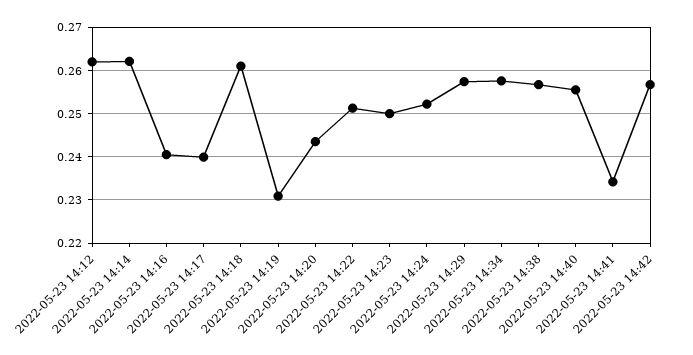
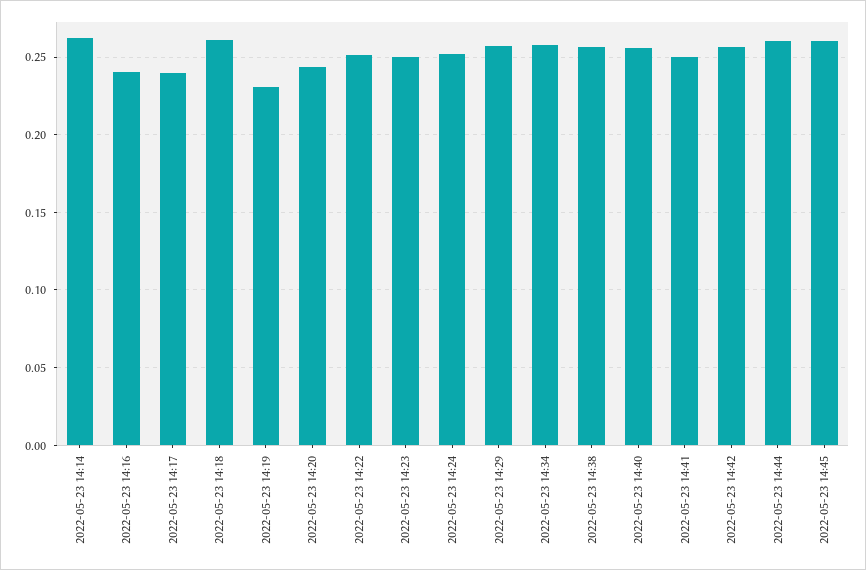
2022-05-23 14:12: 0.262 -> none
2022-05-23 14:41: 0.234 -> 0.25
2022-05-23 14:44: none -> 0.26
2022-05-23 14:45: none -> 0.26

